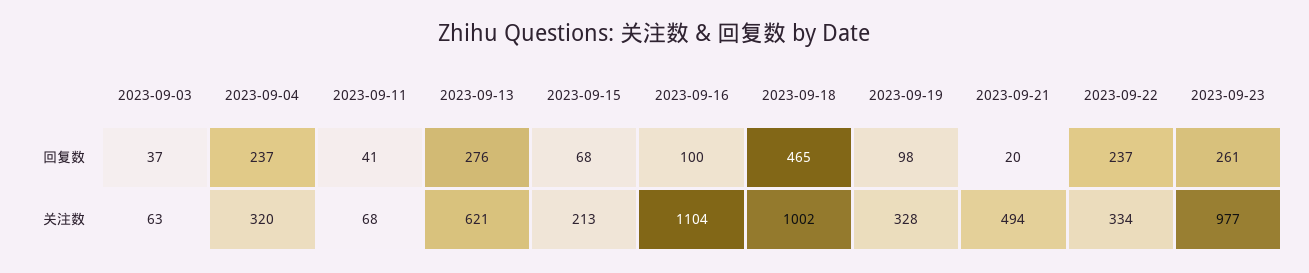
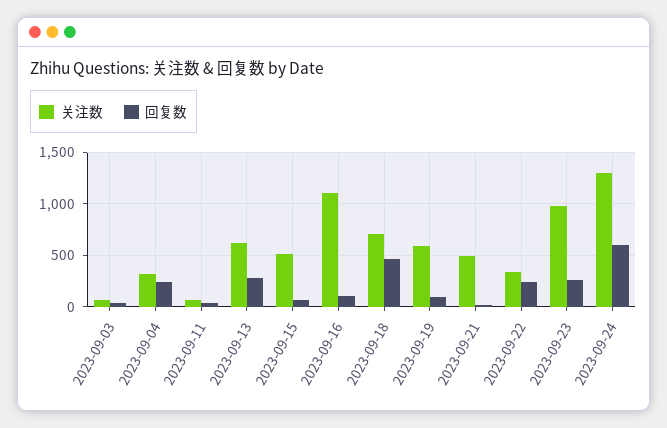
关注数, 2023-09-15: 213 -> 500
关注数, 2023-09-18: 1002 -> 700
关注数, 2023-09-19: 328 -> 600
关注数, 2023-09-24: none -> 1300
回复数, 2023-09-24: none -> 600

